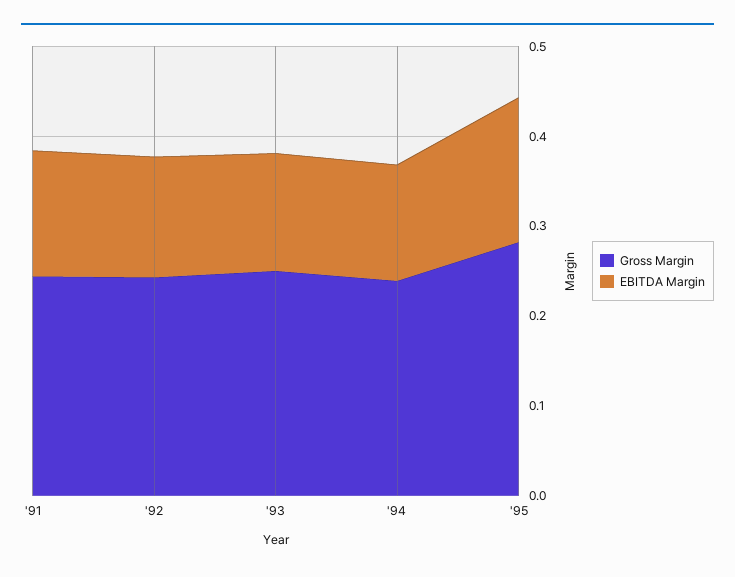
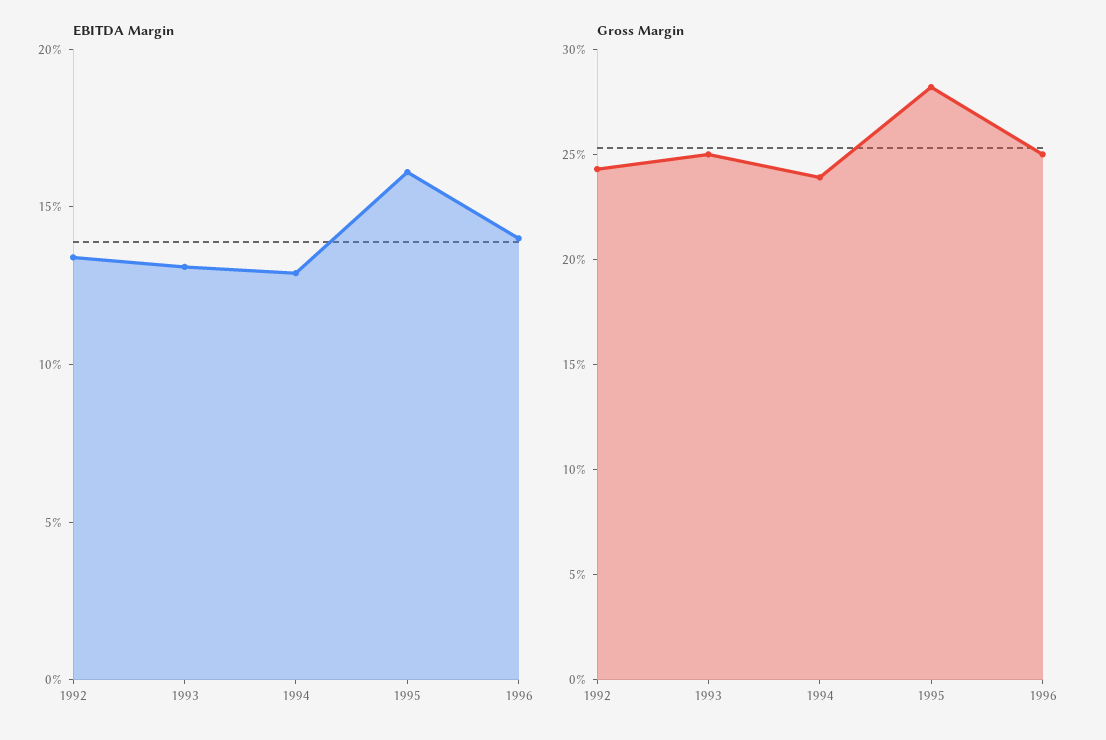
Gross Margin, '91: 0.24 -> none
EBITDA Margin, '91: 0.14 -> none
EBITDA Margin, 1996: none -> 0.14
Gross Margin, 1996: none -> 0.25

